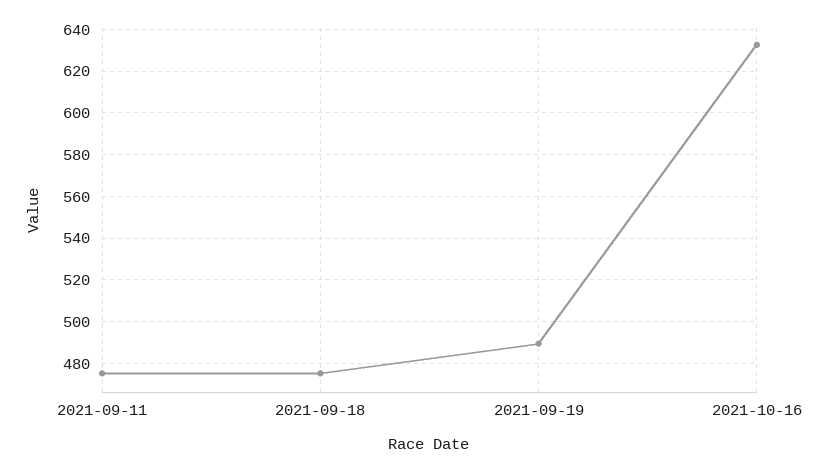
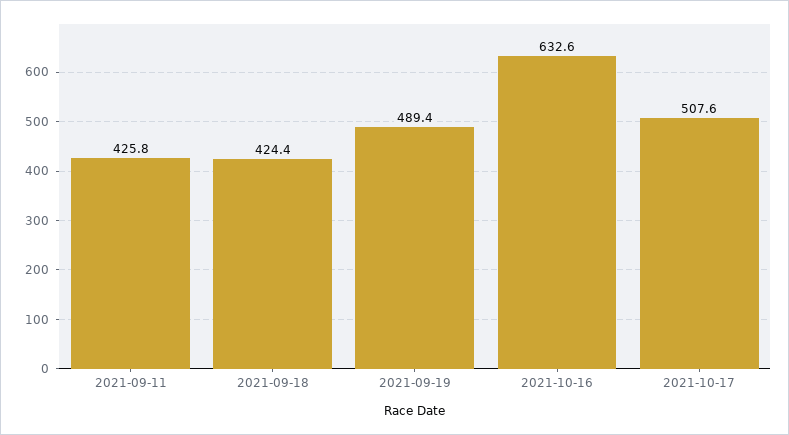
2021-09-11: 475 -> 425.8
2021-09-18: 475 -> 424.4
2021-10-17: none -> 507.6

